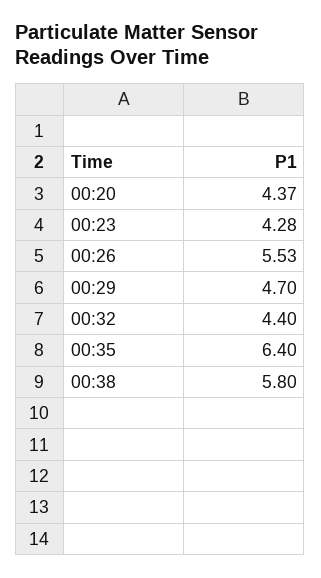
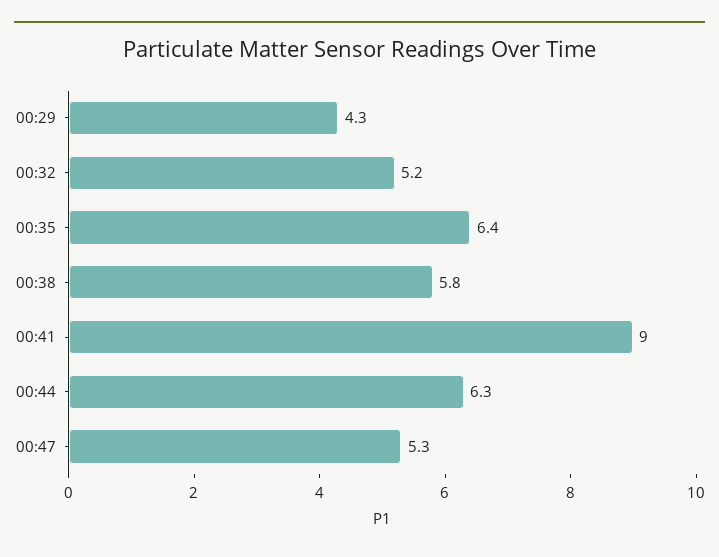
00:20: 4.37 -> none
00:23: 4.28 -> none
00:26: 5.53 -> none
00:29: 4.7 -> 4.3
00:32: 4.4 -> 5.2
00:41: none -> 9
00:44: none -> 6.3
00:47: none -> 5.3

